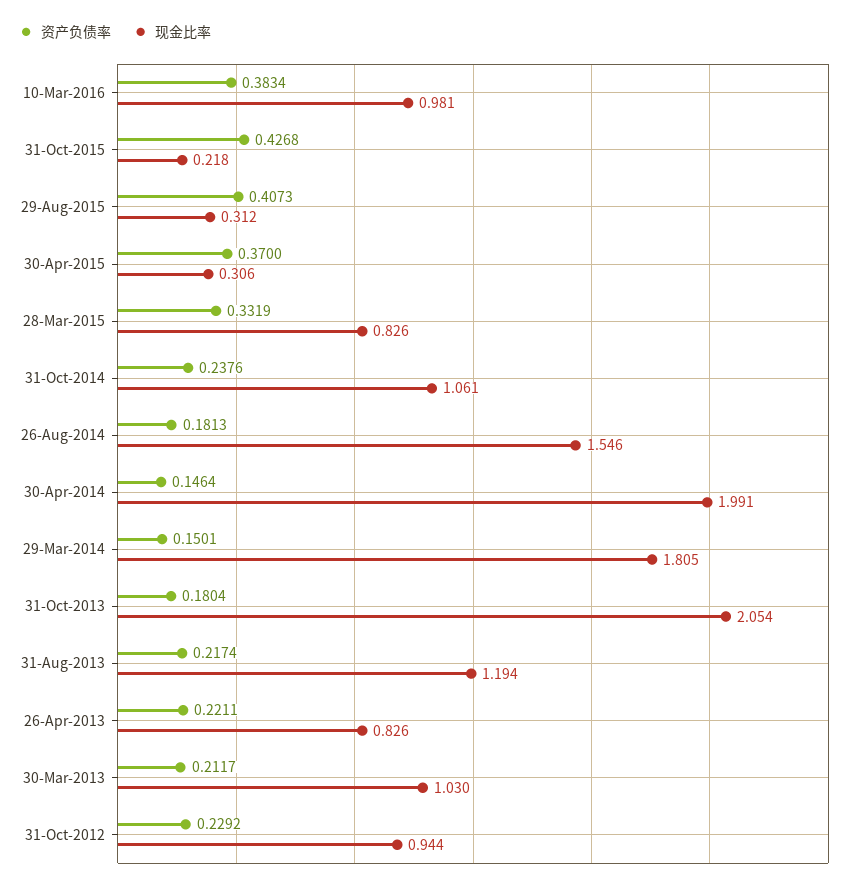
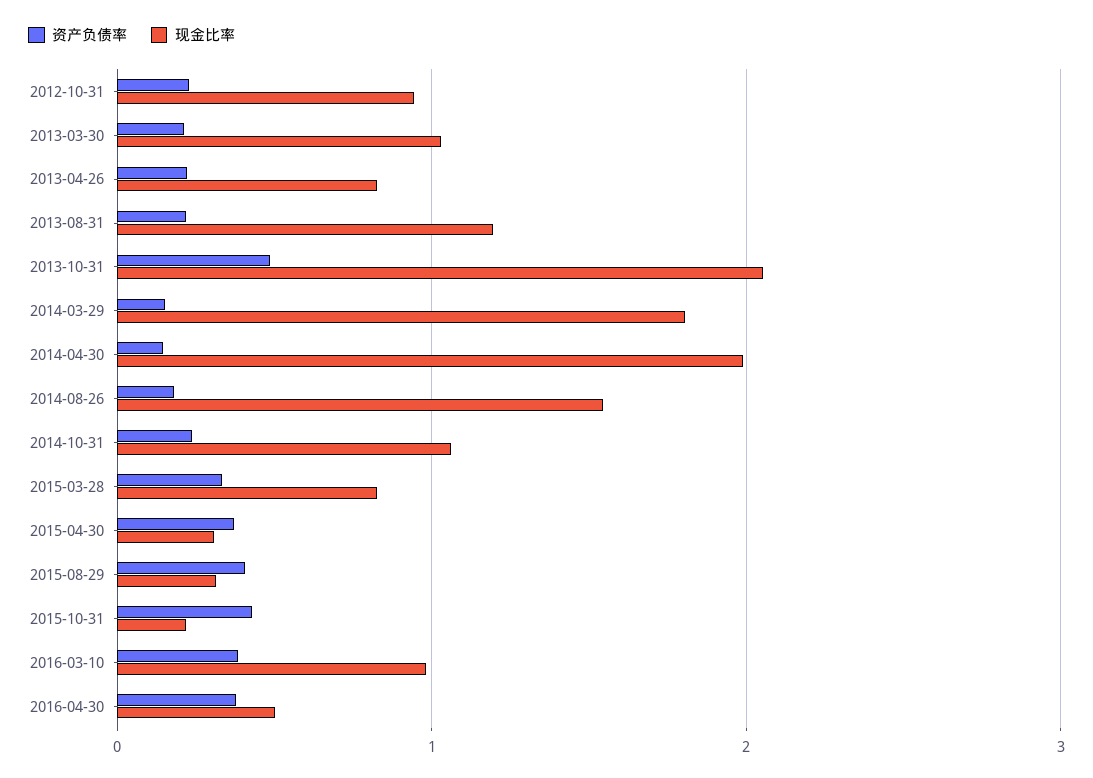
资产负债率, 31-Oct-2013: 0.1804 -> 0.5
资产负债率, 2016-04-30: none -> 0.4
现金比率, 2016-04-30: none -> 0.5

